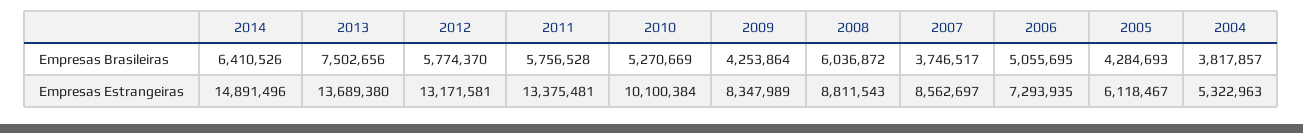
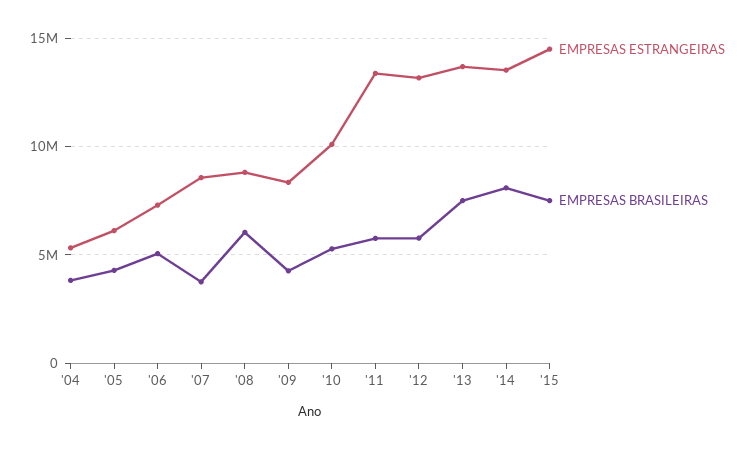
Empresas Brasileiras, 2014: 6410526 -> 8000000
Empresas Estrangeiras, 2014: 14891496 -> 13500000
Empresas Estrangeiras, '15: none -> 14500000
Empresas Brasileiras, '15: none -> 7500000

